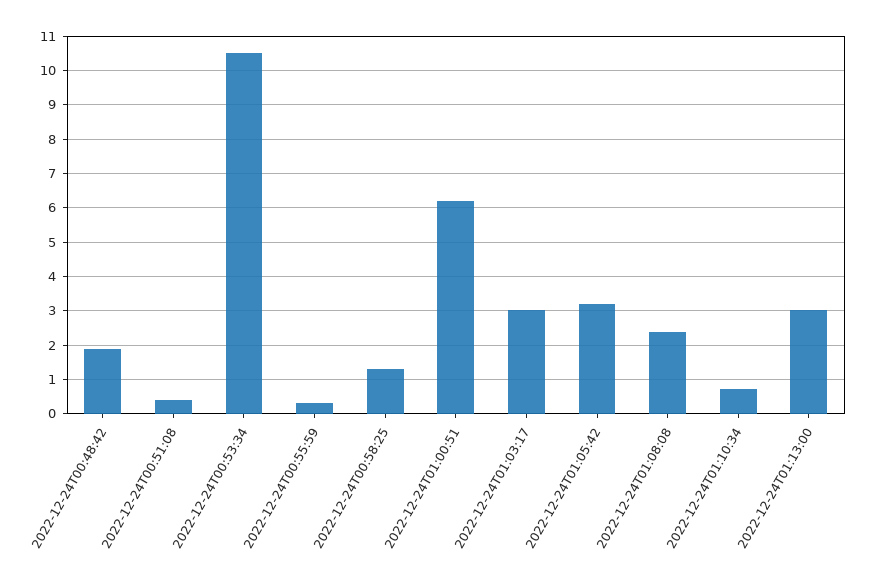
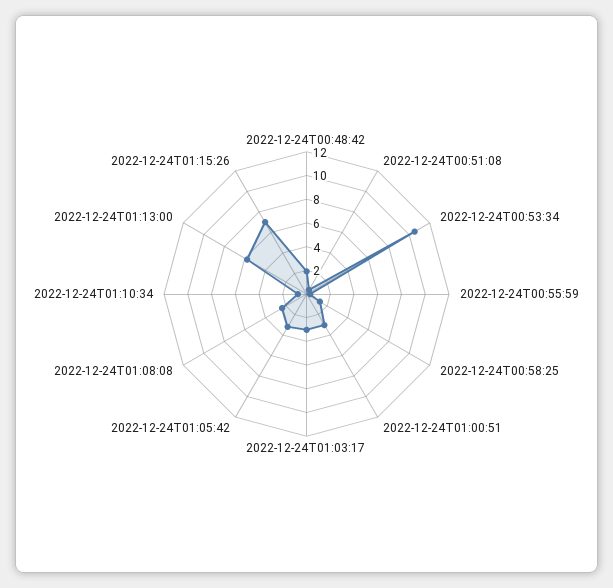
2022-12-24T01:00:51: 6.2 -> 3
2022-12-24T01:13:00: 3 -> 6
2022-12-24T01:15:26: none -> 7

